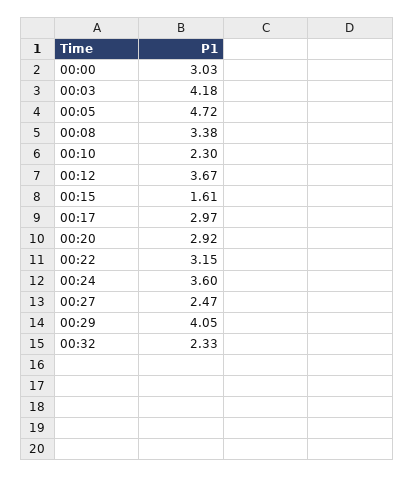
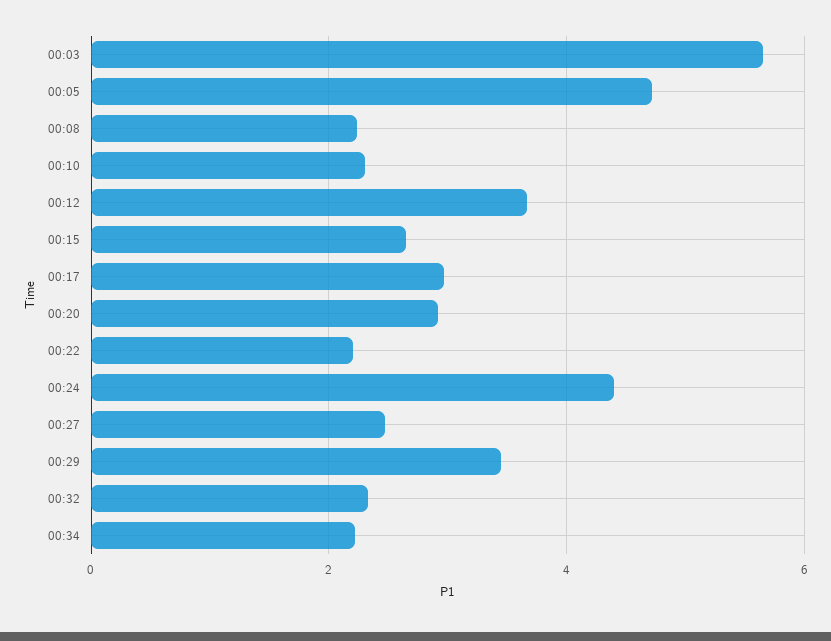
00:00: 3.03 -> none
00:03: 4.18 -> 5.6
00:08: 3.38 -> 2.2
00:15: 1.61 -> 2.6
00:22: 3.15 -> 2.2
00:24: 3.6 -> 4.4
00:29: 4.05 -> 3.4
00:34: none -> 2.2

